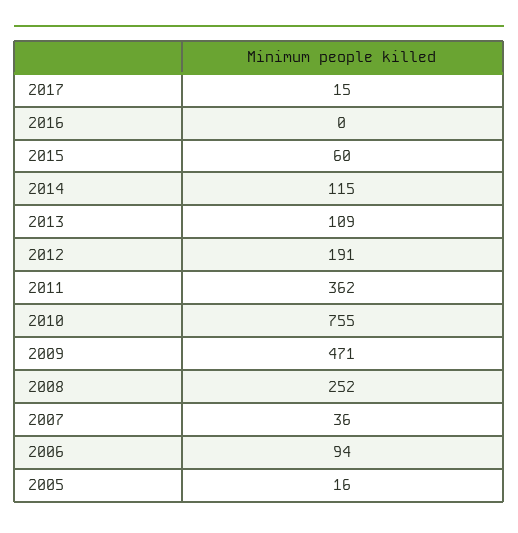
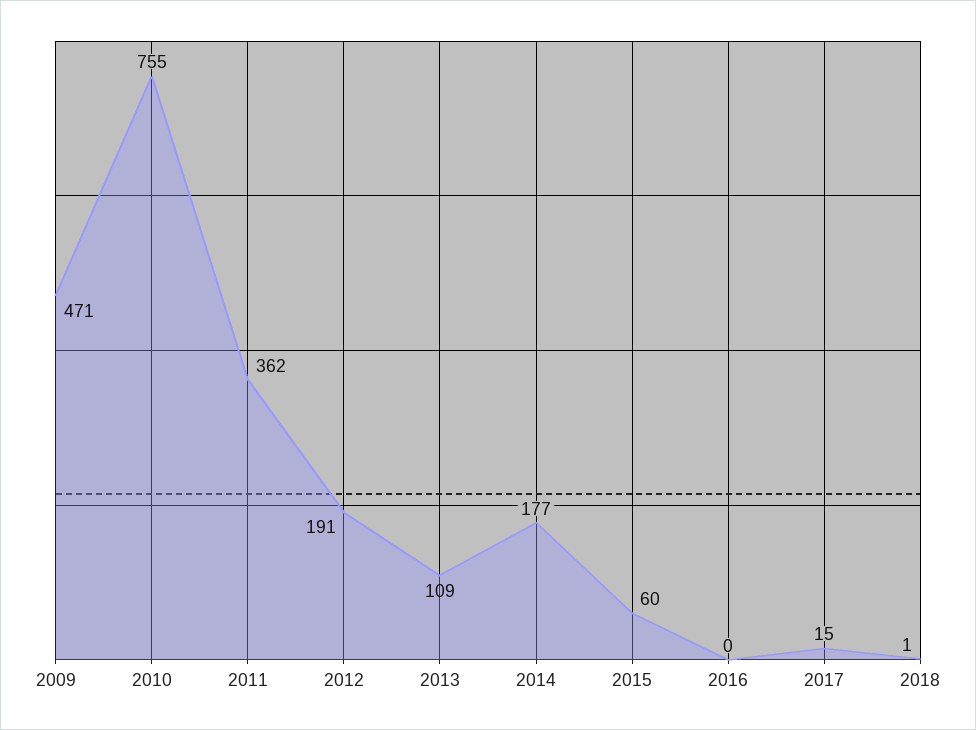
2014: 115 -> 177
2008: 252 -> none
2007: 36 -> none
2006: 94 -> none
2005: 16 -> none
2018: none -> 1

